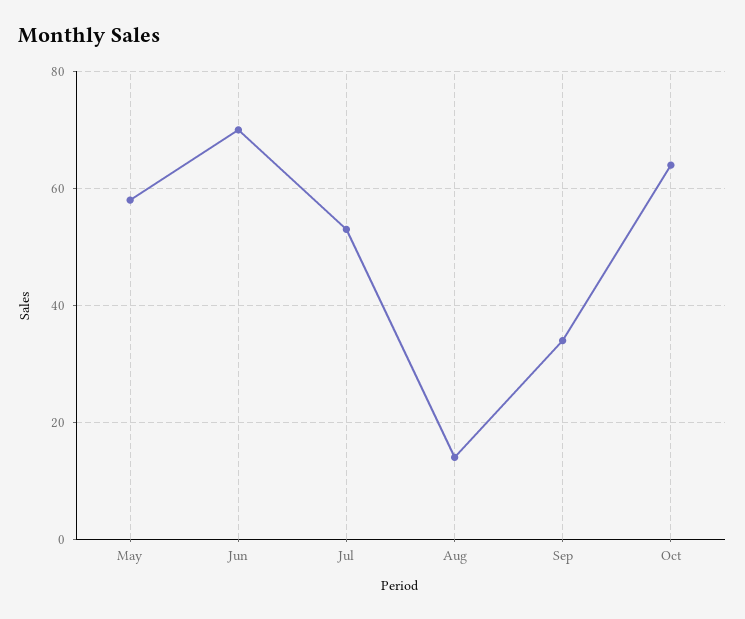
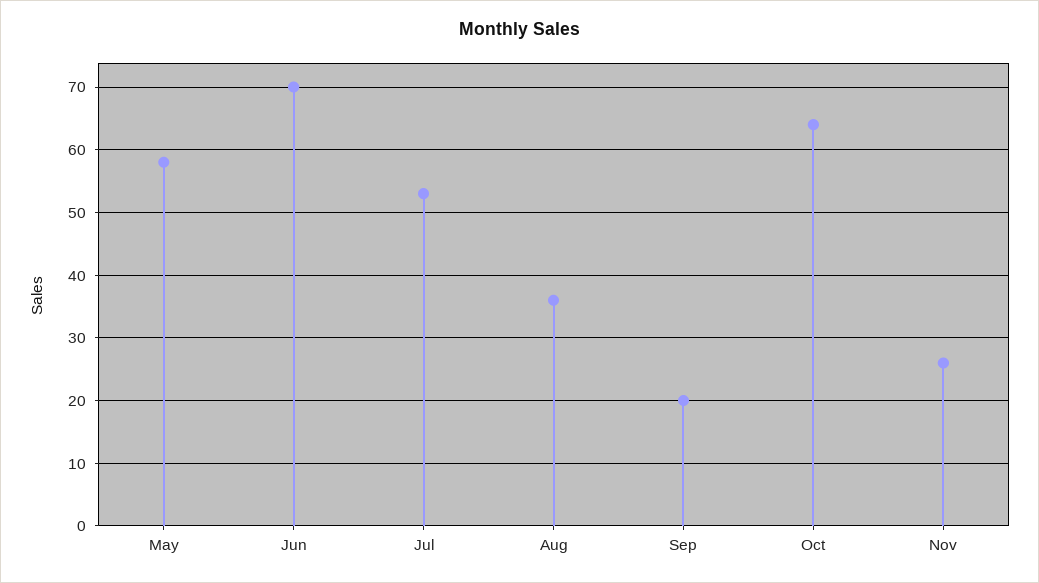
Aug: 15 -> 36
Sep: 35 -> 20
Nov: none -> 26

